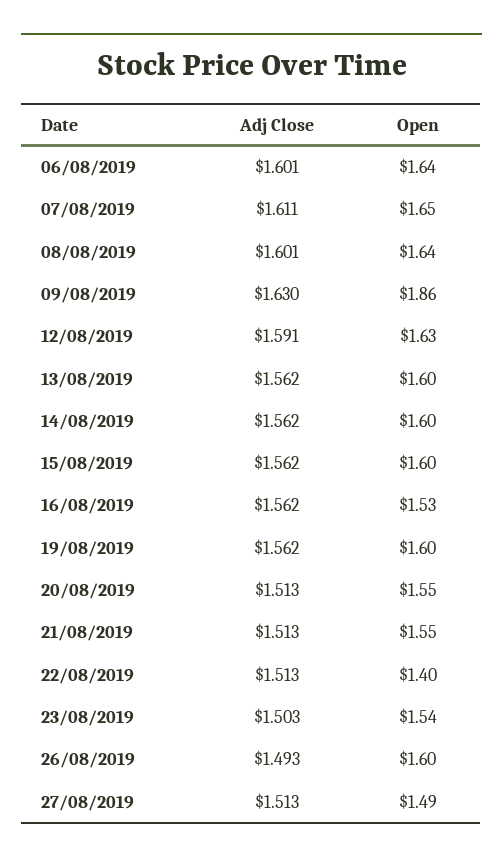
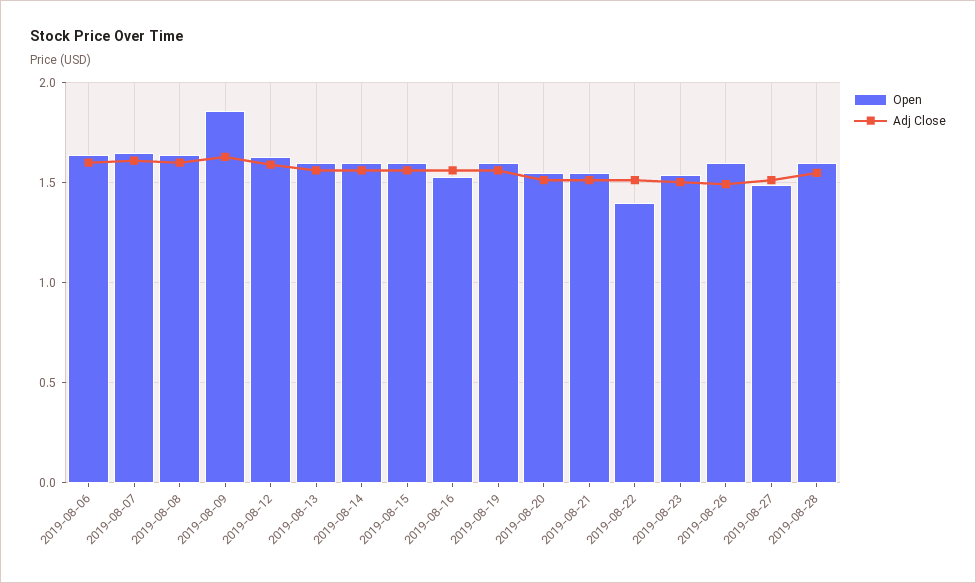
Open, 2019-08-28: none -> 1.6
Adj Close, 2019-08-28: none -> 1.55

